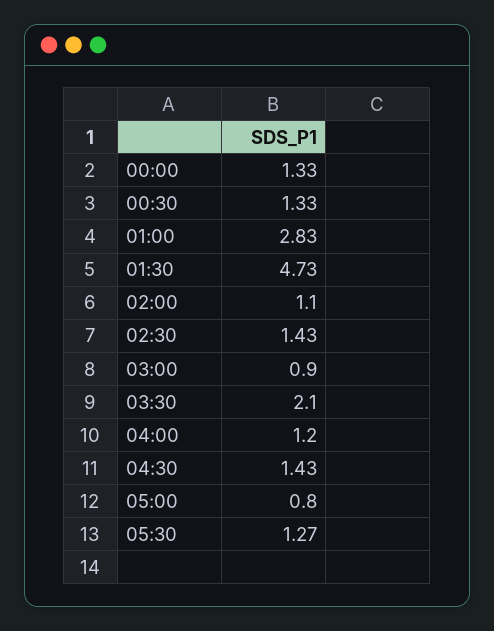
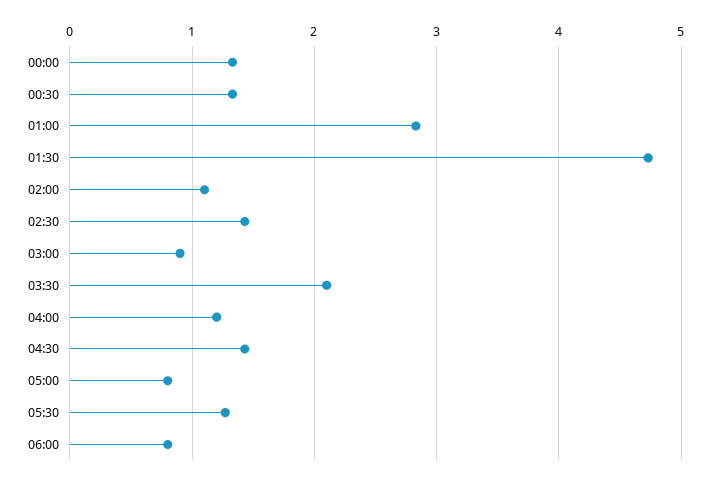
06:00: none -> 0.8

